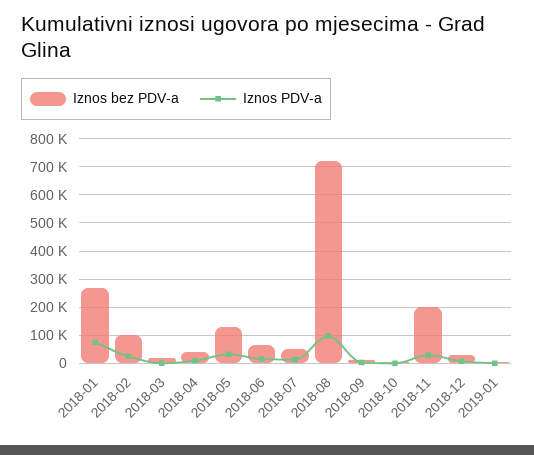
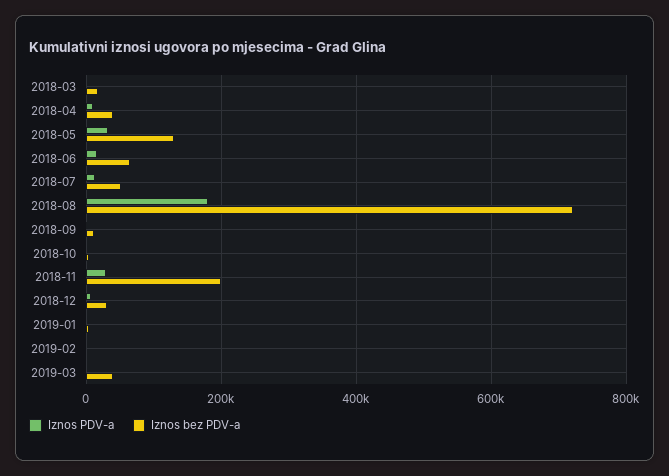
Iznos bez PDV-a, 2018-01: 275000 -> none
Iznos PDV-a, 2018-01: 75000 -> none
Iznos bez PDV-a, 2018-02: 100000 -> none
Iznos PDV-a, 2018-02: 25000 -> none
Iznos PDV-a, 2018-08: 100000 -> 180000
Iznos PDV-a, 2019-02: none -> 0
Iznos bez PDV-a, 2019-02: none -> 0
Iznos PDV-a, 2019-03: none -> 0
Iznos bez PDV-a, 2019-03: none -> 40000

